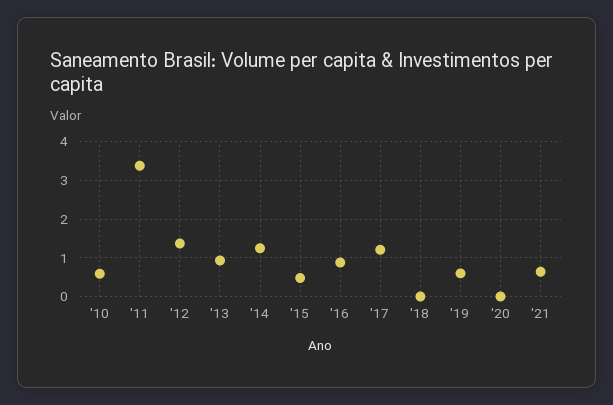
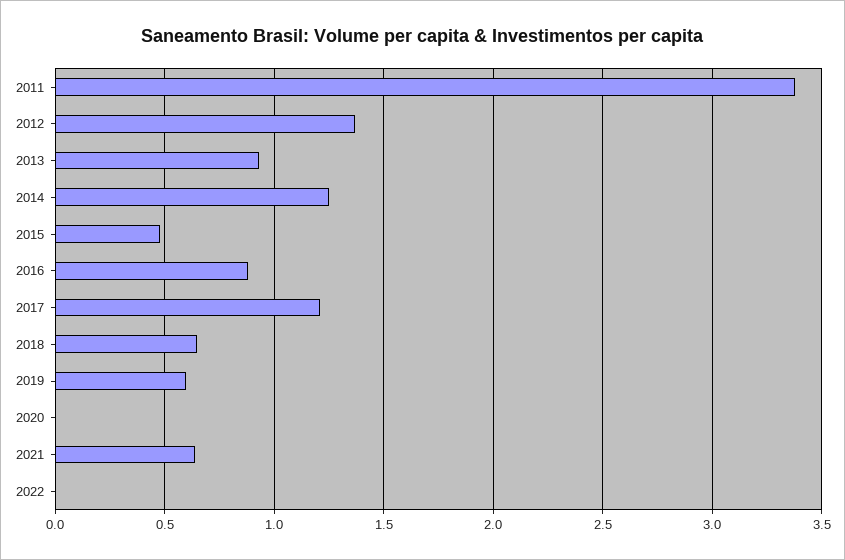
'10: 0.6 -> none
'18: 0 -> 0.65
2022: none -> 0

